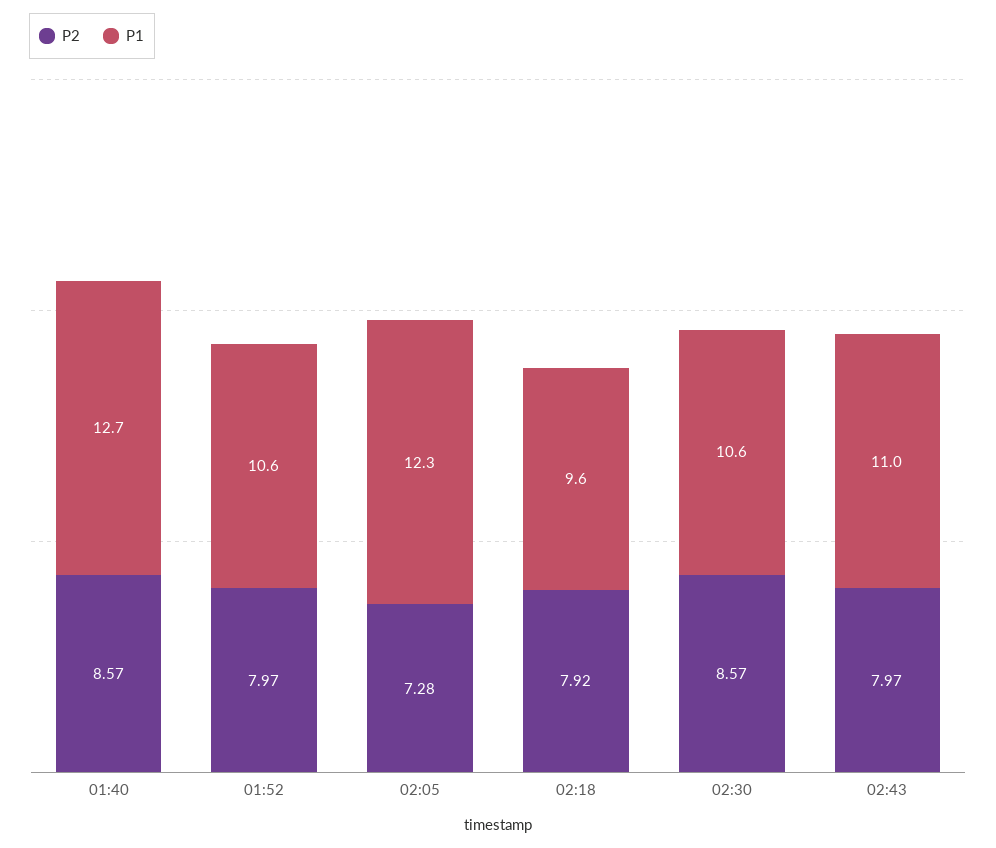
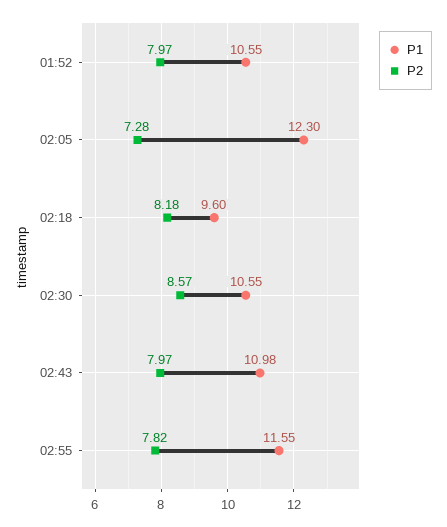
P2, 01:40: 8.57 -> none
P1, 01:40: 12.7 -> none
P2, 02:18: 7.92 -> 8.18
P1, 02:55: none -> 11.55
P2, 02:55: none -> 7.82

